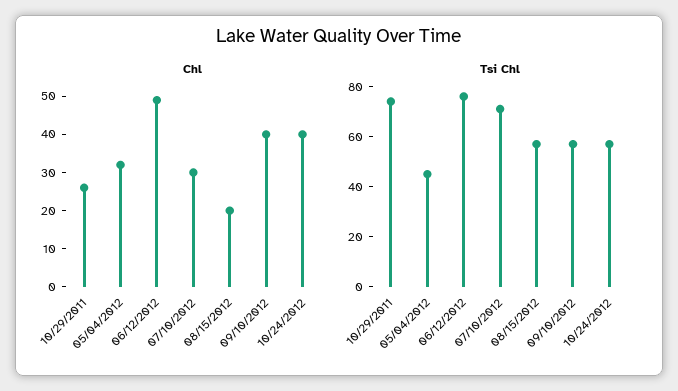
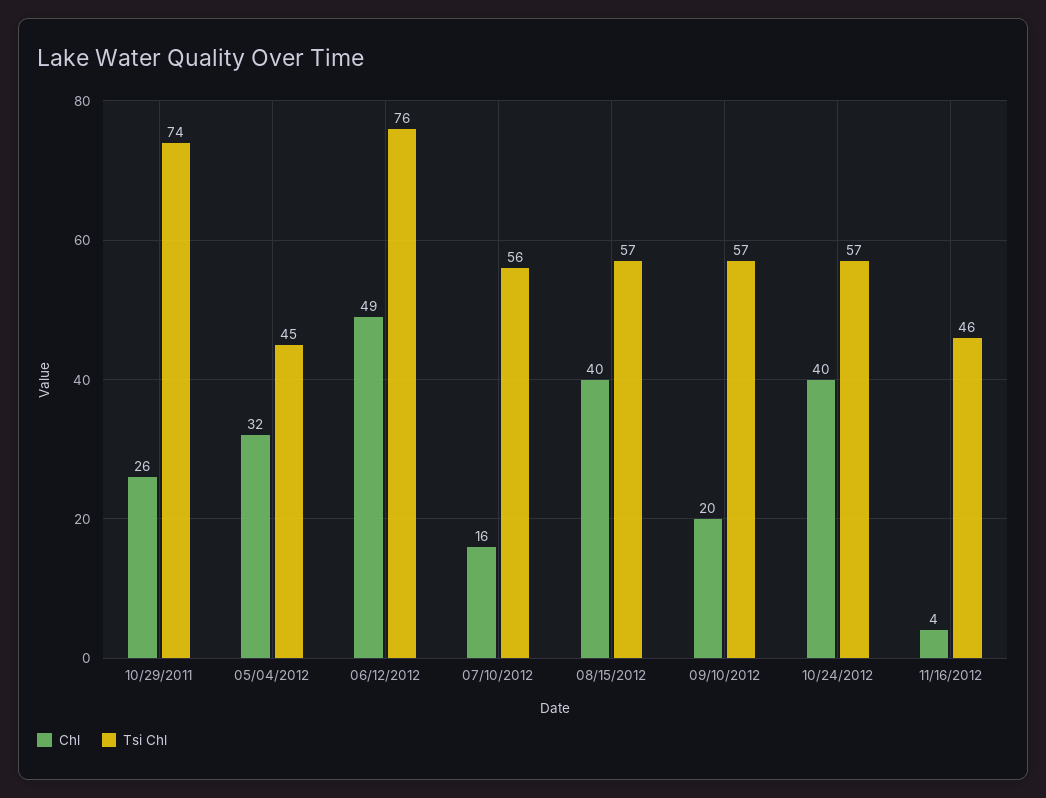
Chl, 07/10/2012: 30 -> 16
Chl, 08/15/2012: 20 -> 40
Chl, 09/10/2012: 40 -> 20
Tsi Chl, 07/10/2012: 70 -> 56
Chl, 11/16/2012: none -> 4
Tsi Chl, 11/16/2012: none -> 46

